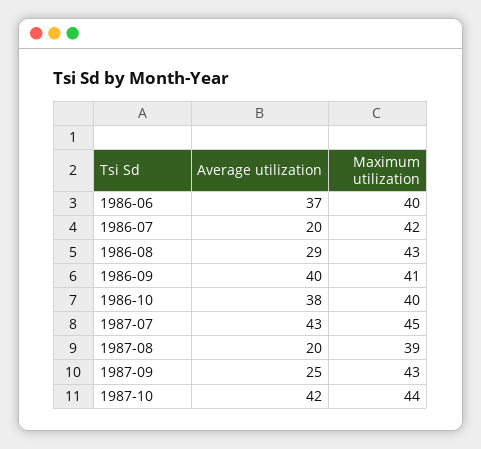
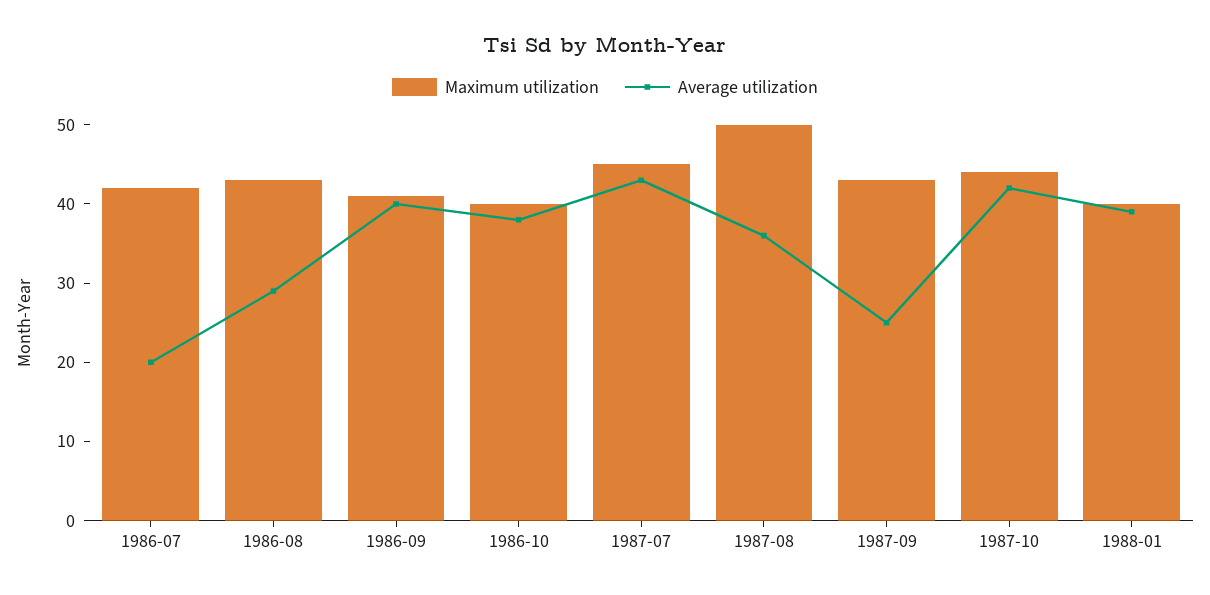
Average utilization, 1986-06: 37 -> none
Maximum utilization, 1986-06: 40 -> none
Average utilization, 1987-08: 20 -> 35
Maximum utilization, 1987-08: 39 -> 50
Maximum utilization, 1988-01: none -> 40
Average utilization, 1988-01: none -> 40

